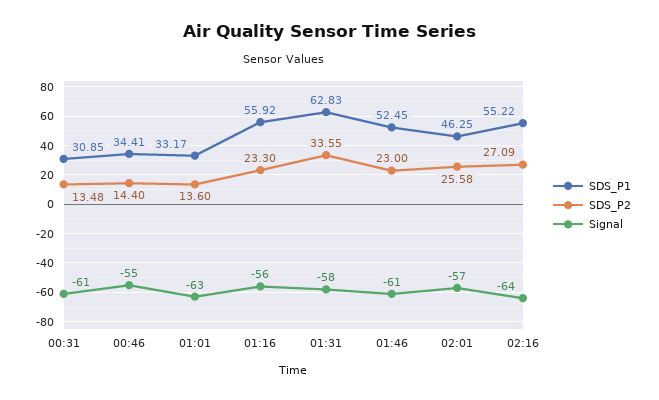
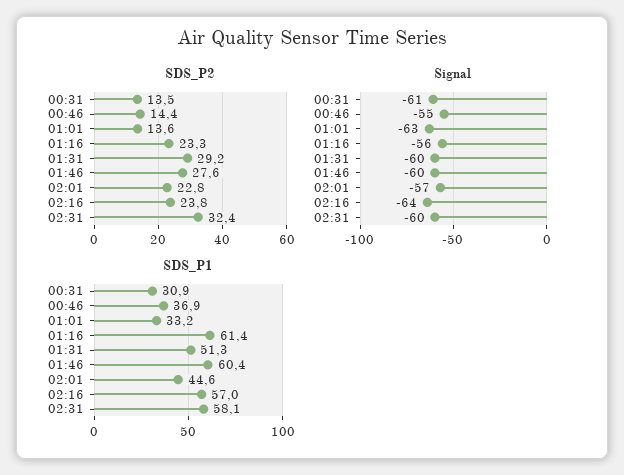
SDS_P1, 00:46: 34.41 -> 36.9
SDS_P1, 01:16: 55.92 -> 61.4
SDS_P1, 01:31: 62.83 -> 51.3
SDS_P2, 01:31: 33.55 -> 29.2
Signal, 01:31: -58 -> -60
SDS_P1, 01:46: 52.45 -> 60.4
SDS_P2, 01:46: 23 -> 27.6
Signal, 01:46: -61 -> -60
SDS_P1, 02:01: 46.25 -> 44.6
SDS_P2, 02:01: 25.58 -> 22.8
SDS_P1, 02:16: 55.22 -> 57
SDS_P2, 02:16: 27.09 -> 23.8
SDS_P2, 02:31: none -> 32.4
Signal, 02:31: none -> -60
SDS_P1, 02:31: none -> 58.1

